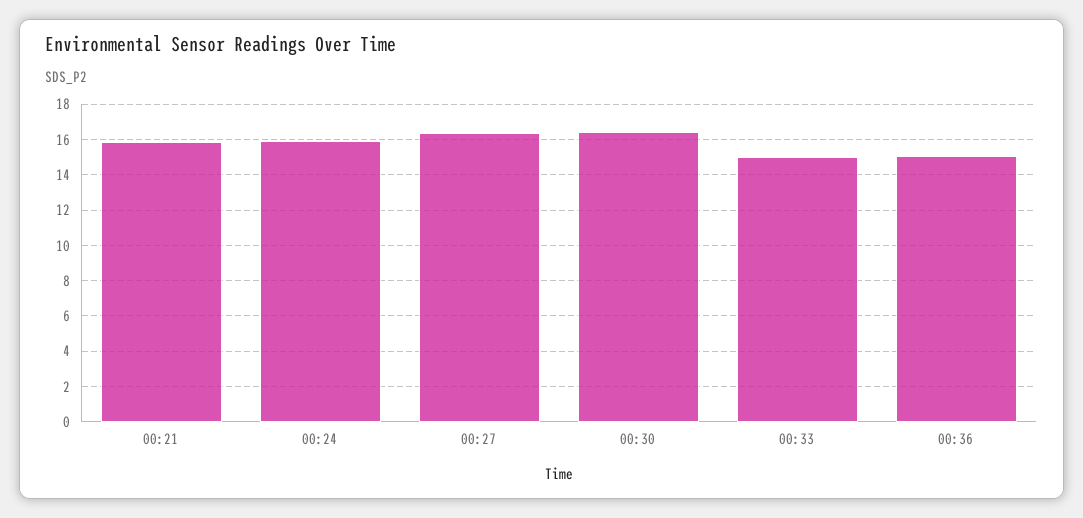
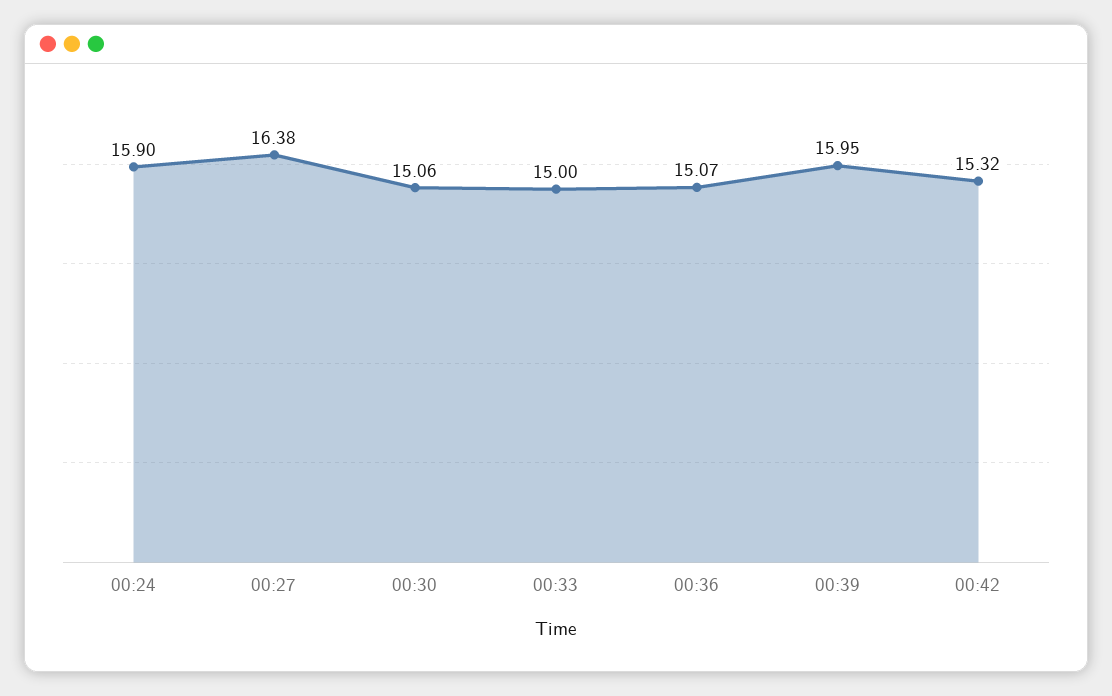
00:21: 16 -> none
00:30: 16.5 -> 15.06
00:39: none -> 15.95
00:42: none -> 15.32

